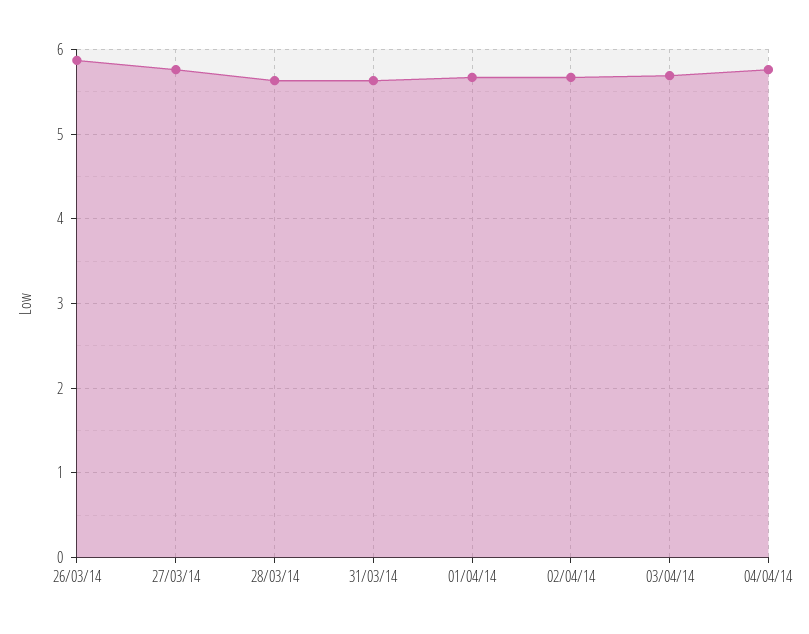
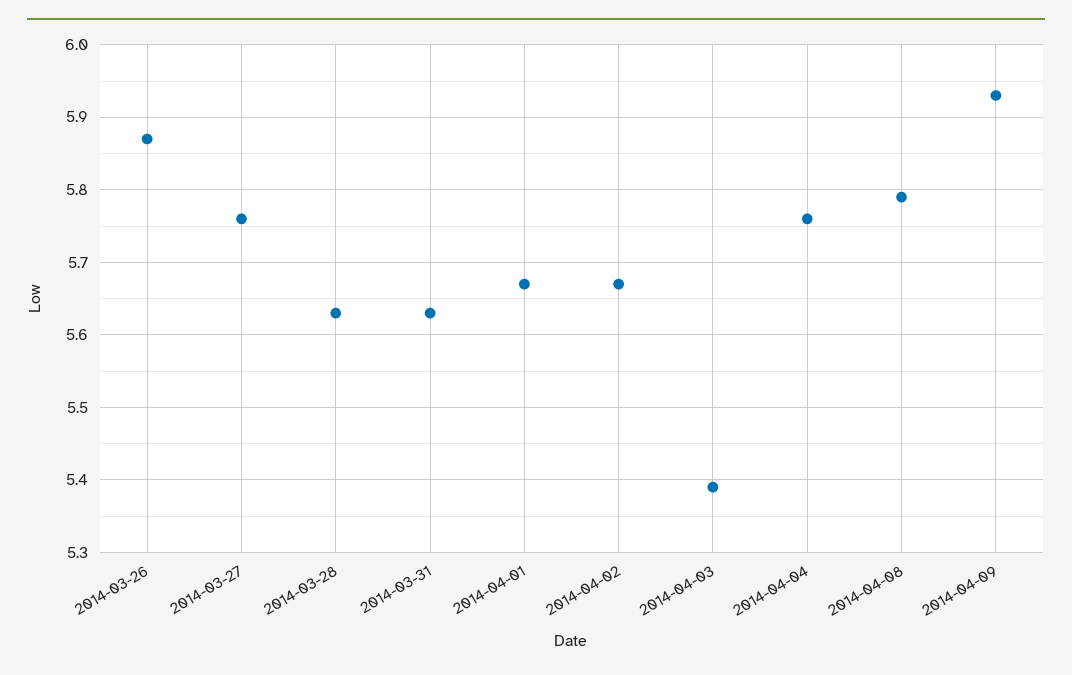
03/04/14: 5.7 -> 5.39
2014-04-08: none -> 5.79
2014-04-09: none -> 5.93

